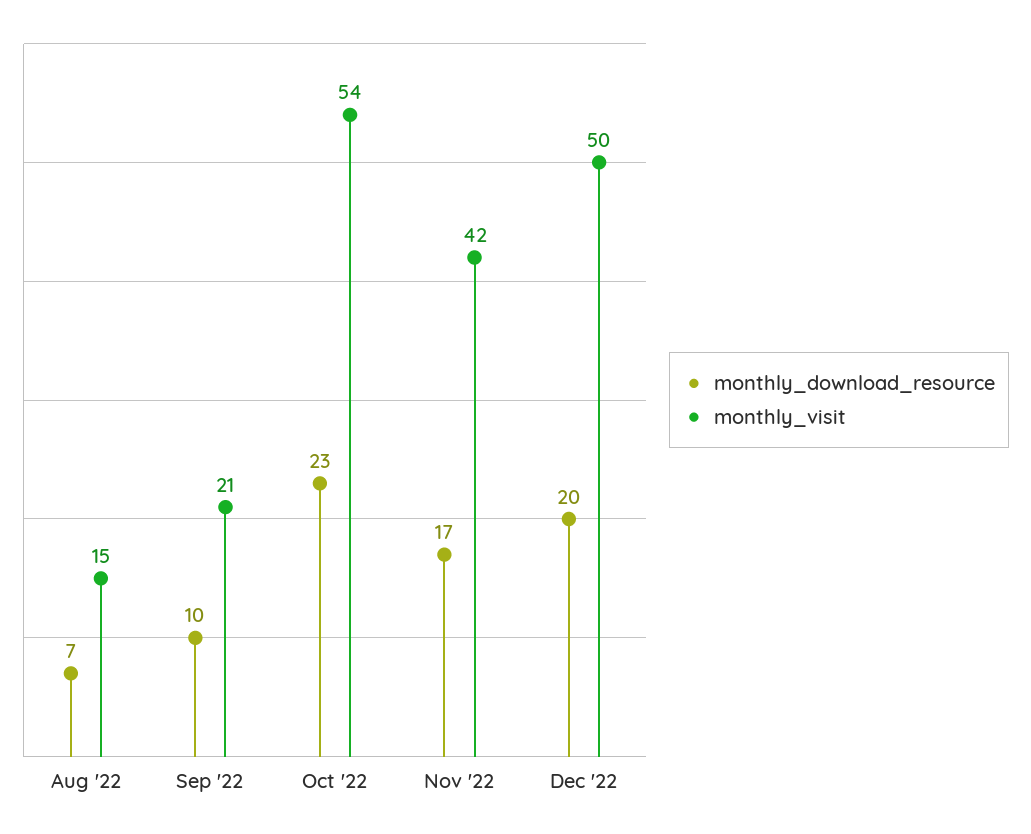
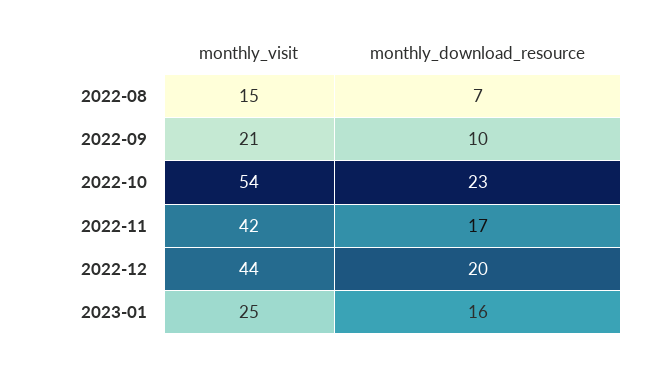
monthly_visit, Dec '22: 50 -> 44
monthly_visit, 2023-01: none -> 25
monthly_download_resource, 2023-01: none -> 16

